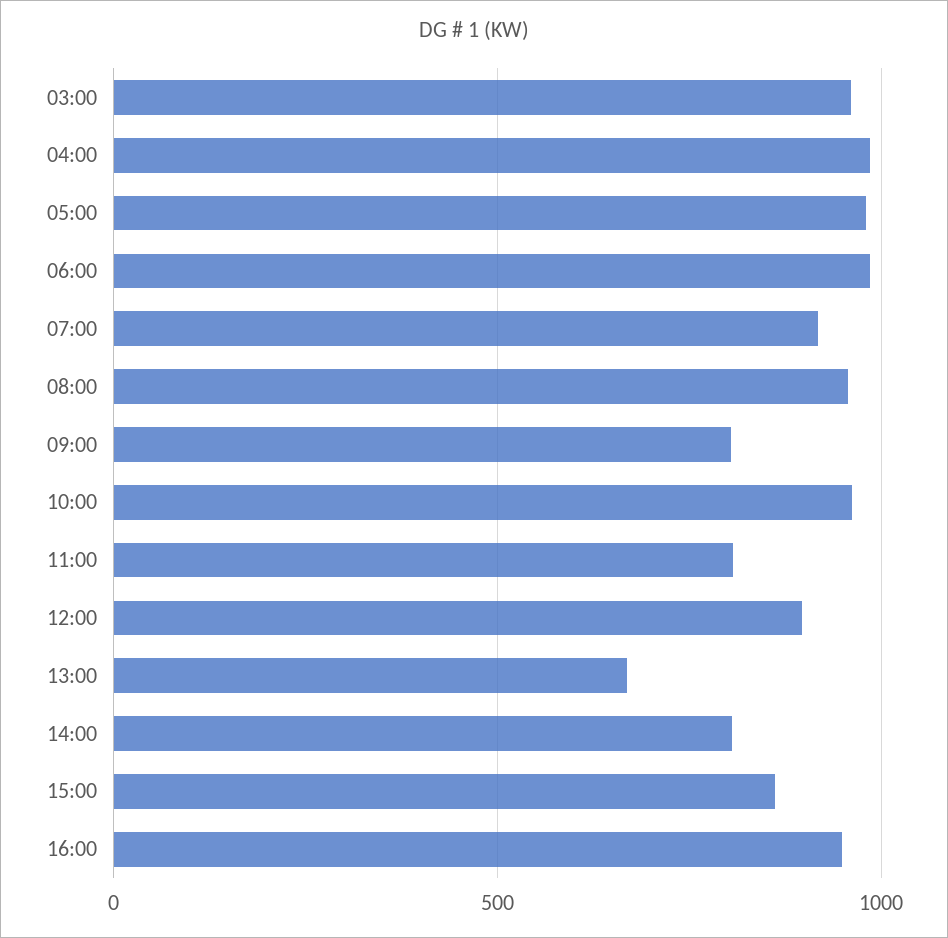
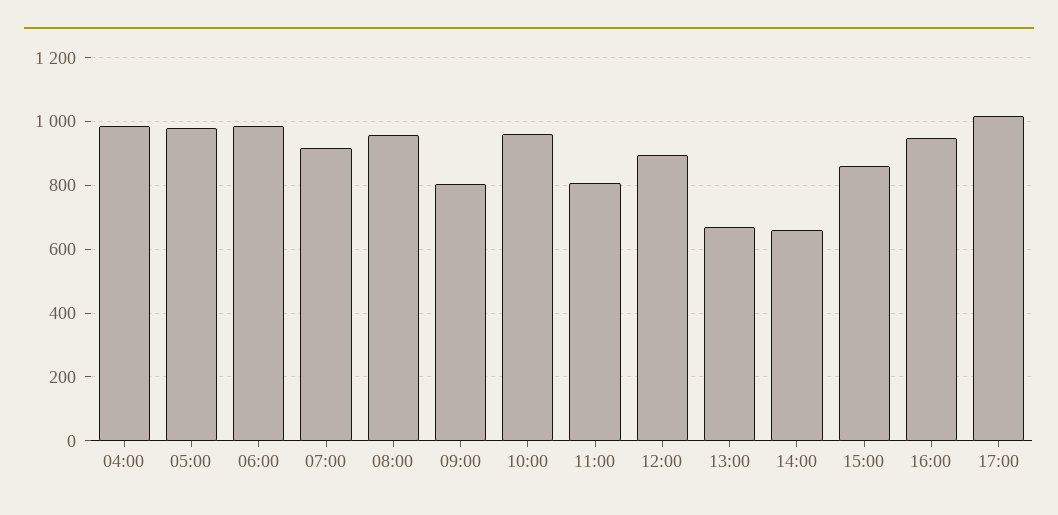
03:00: 950 -> none
14:00: 800 -> 660
17:00: none -> 1020

